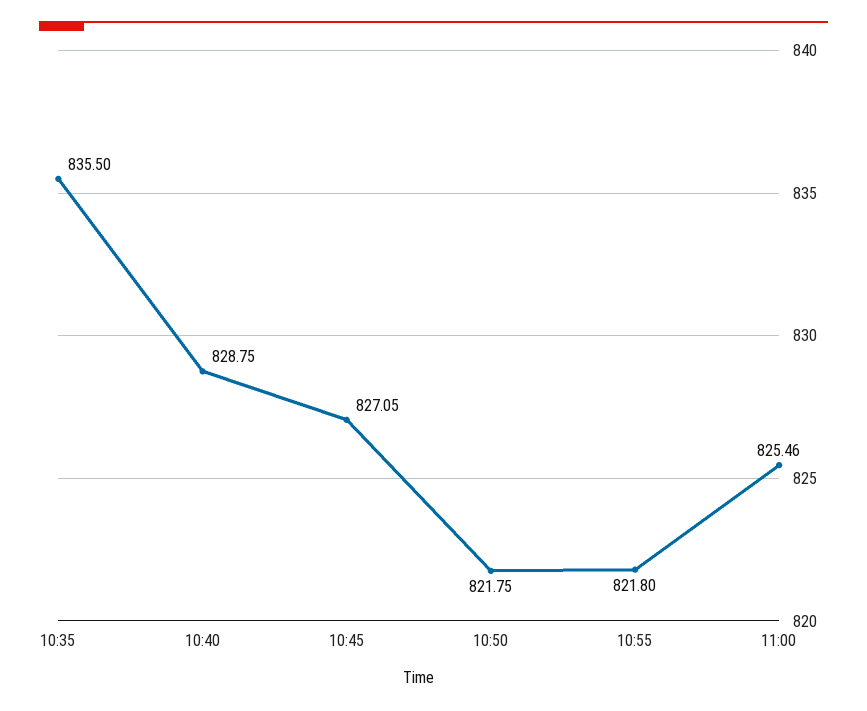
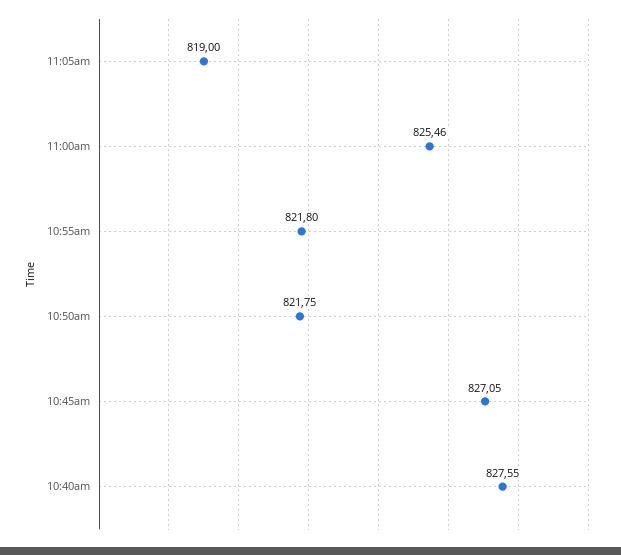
10:35: 835.5 -> none
10:40: 828.75 -> 827.55
11:05am: none -> 819

